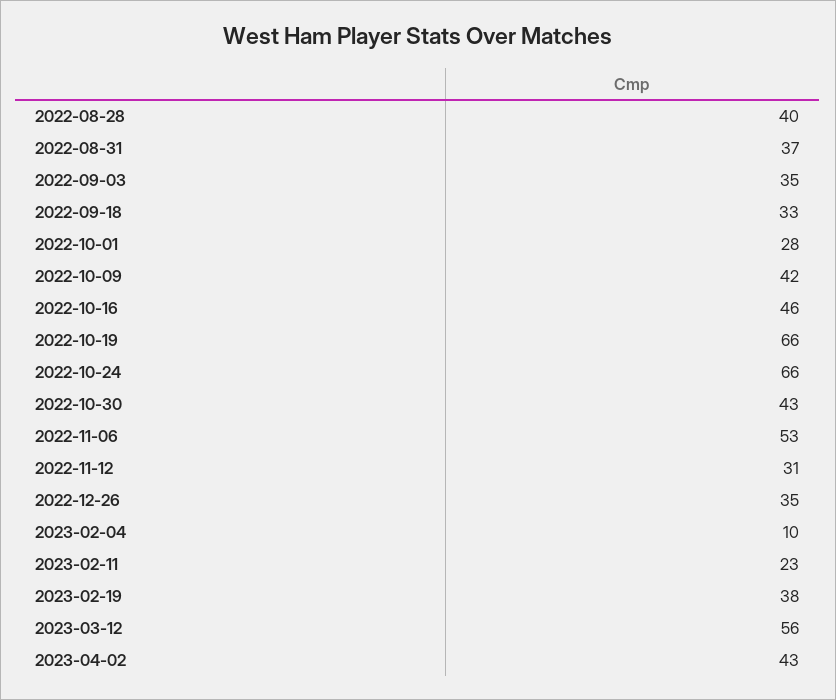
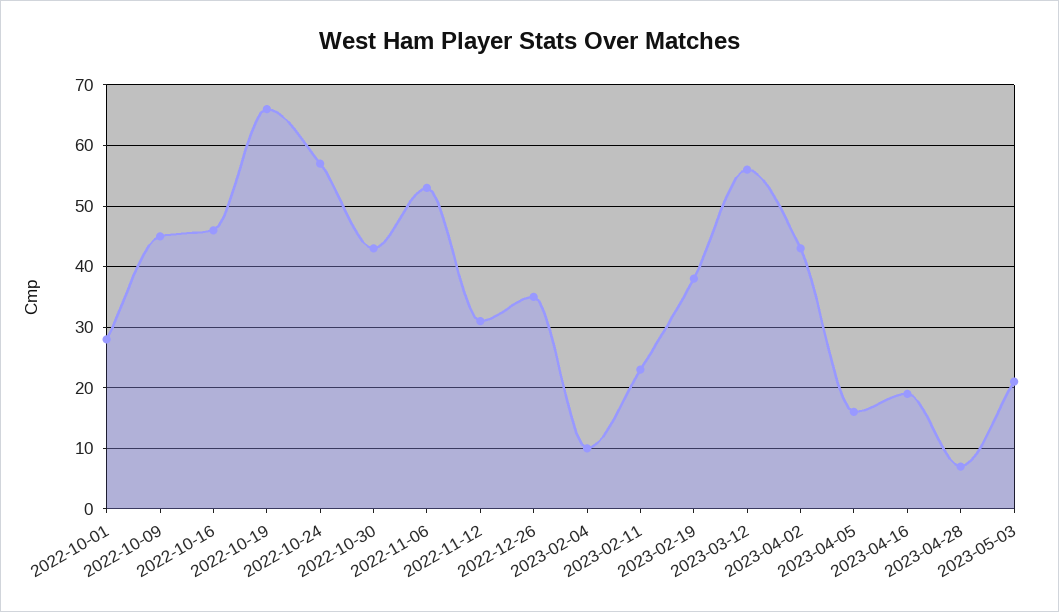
2022-08-28: 40 -> none
2022-08-31: 37 -> none
2022-09-03: 35 -> none
2022-09-18: 33 -> none
2022-10-09: 42 -> 45
2022-10-24: 66 -> 57
2023-04-05: none -> 16
2023-04-16: none -> 19
2023-04-28: none -> 7
2023-05-03: none -> 21

